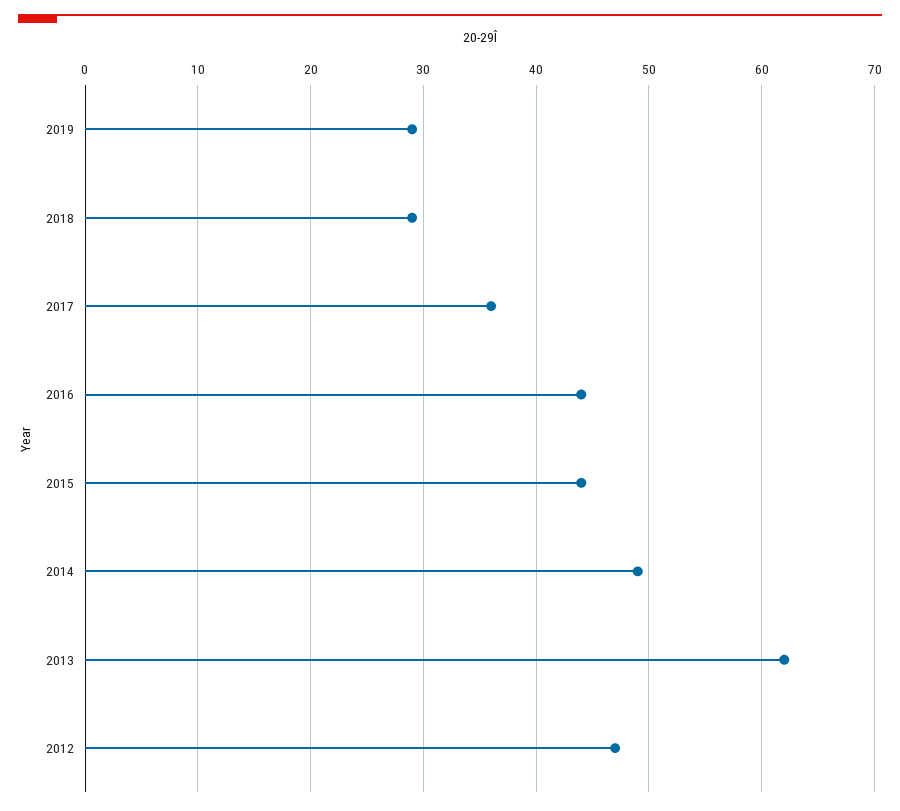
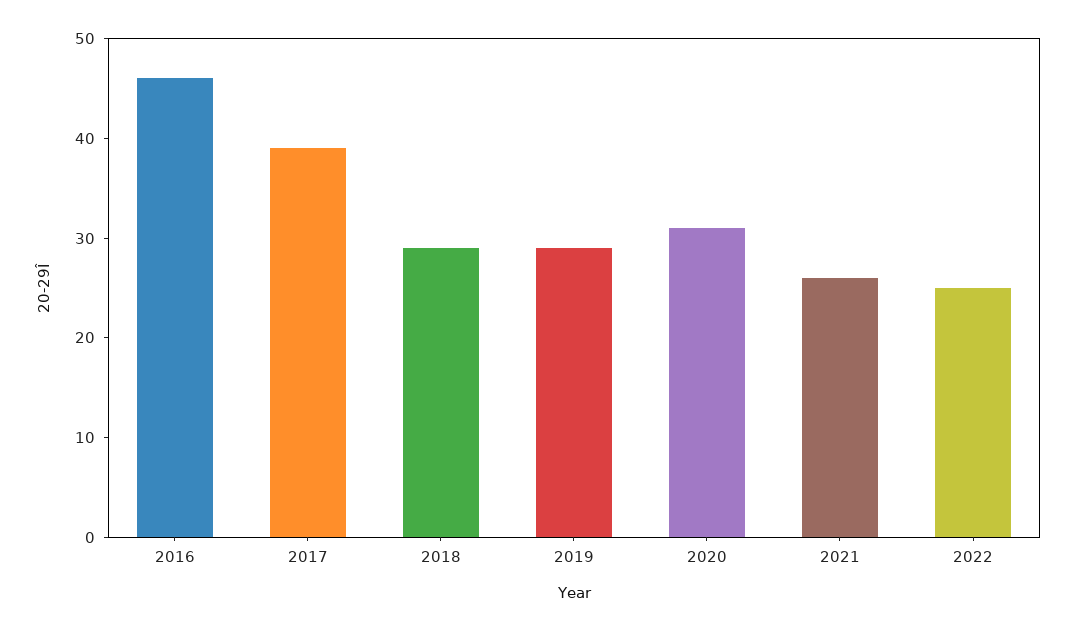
2017: 36 -> 39
2016: 44 -> 46
2015: 44 -> none
2014: 49 -> none
2013: 62 -> none
2012: 47 -> none
2020: none -> 31
2021: none -> 26
2022: none -> 25

